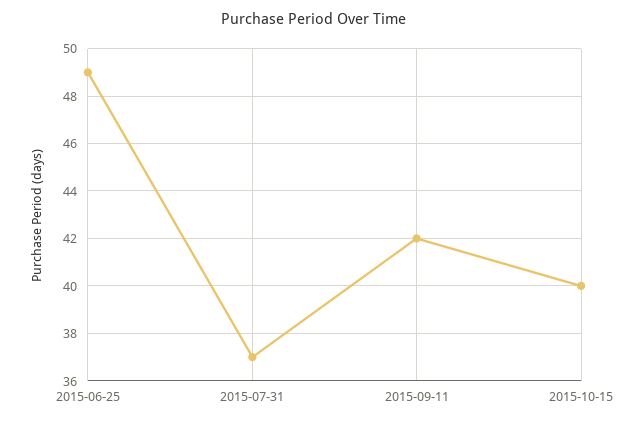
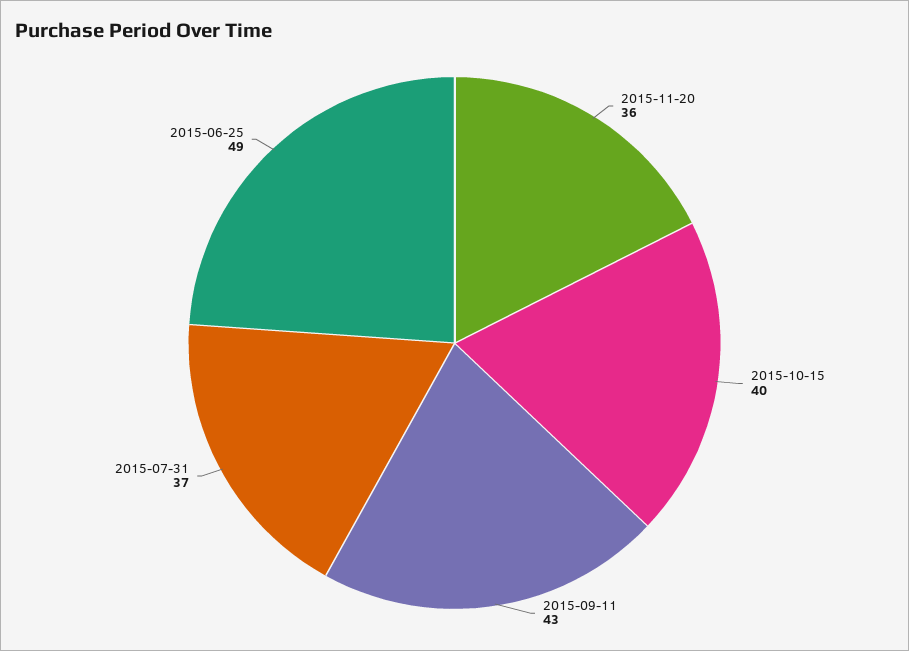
2015-09-11: 42 -> 43
2015-11-20: none -> 36

